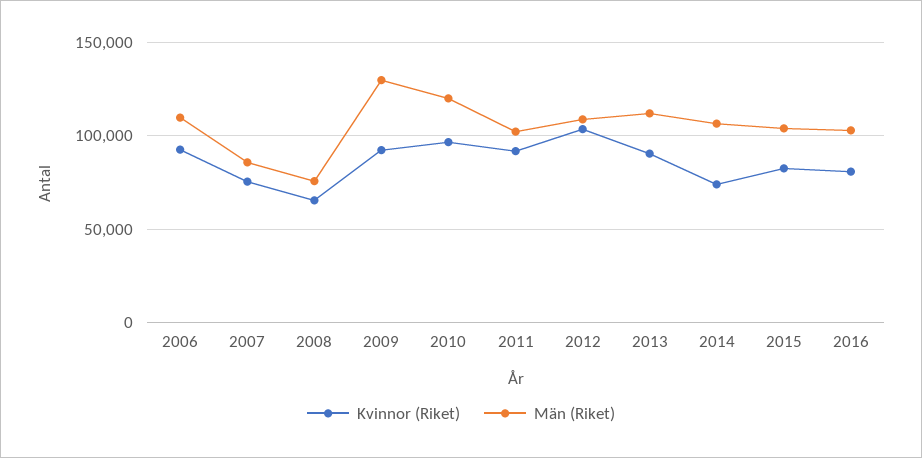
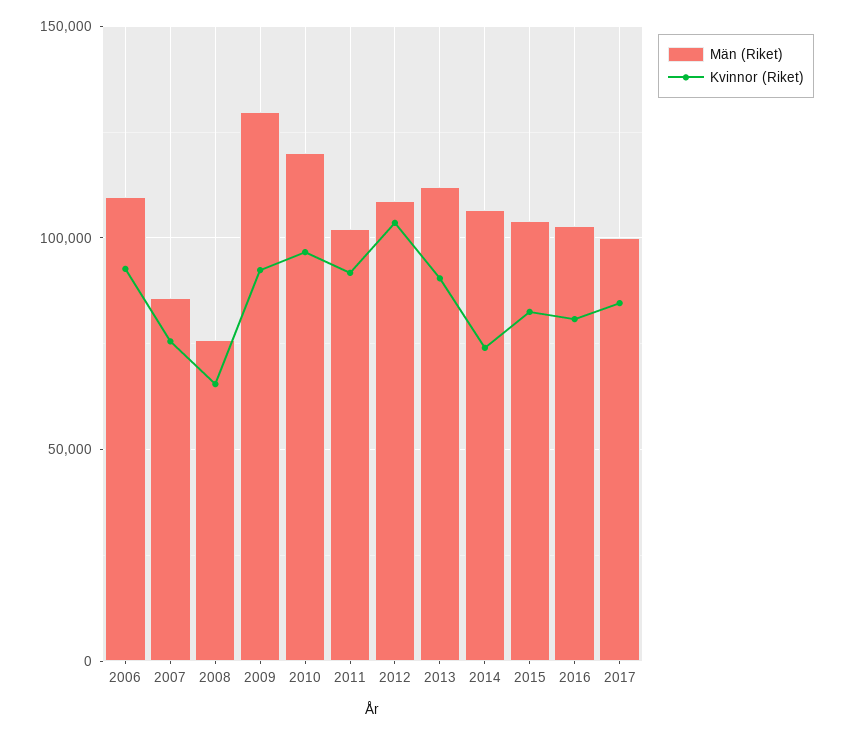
Män (Riket), 2017: none -> 100000
Kvinnor (Riket), 2017: none -> 85000

